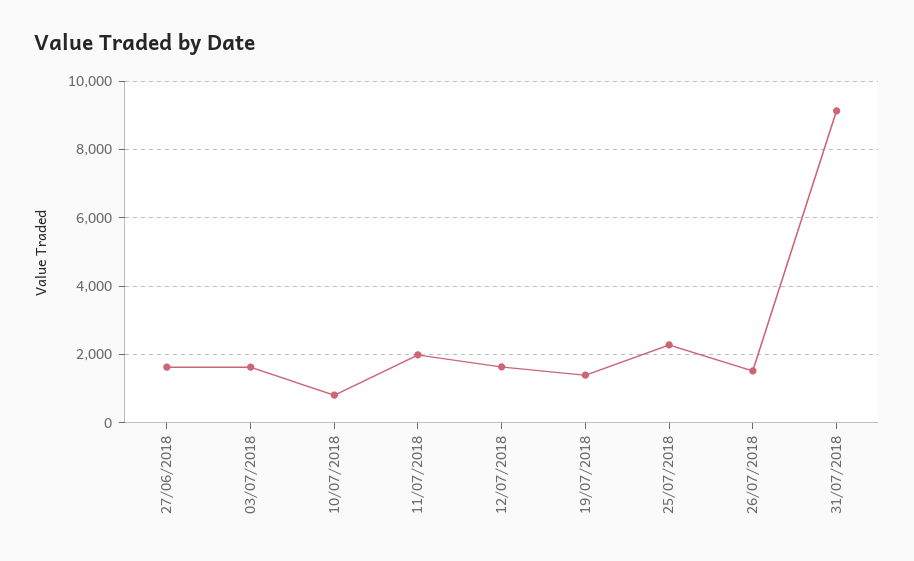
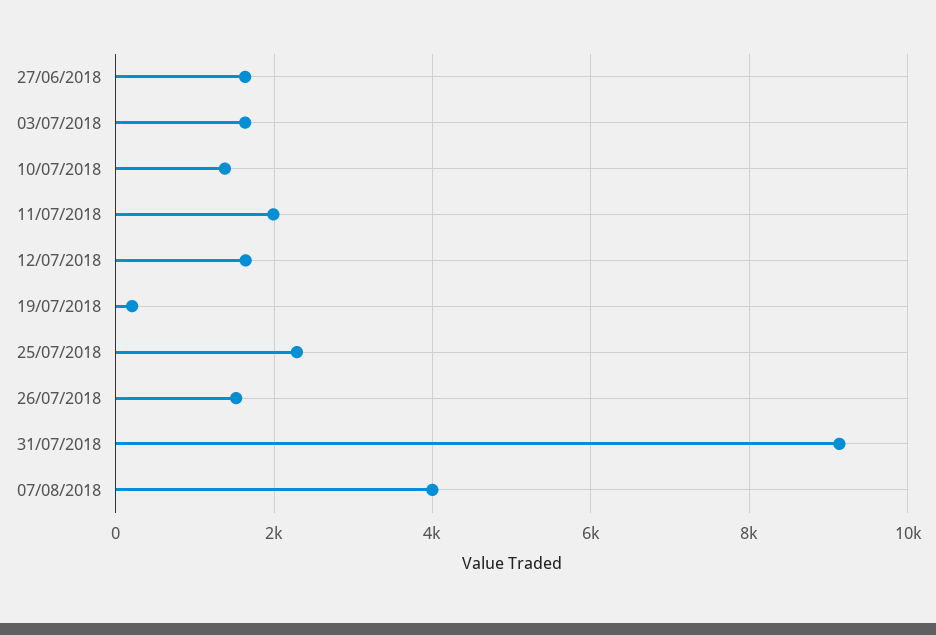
10/07/2018: 800 -> 1400
19/07/2018: 1400 -> 200
07/08/2018: none -> 4000

